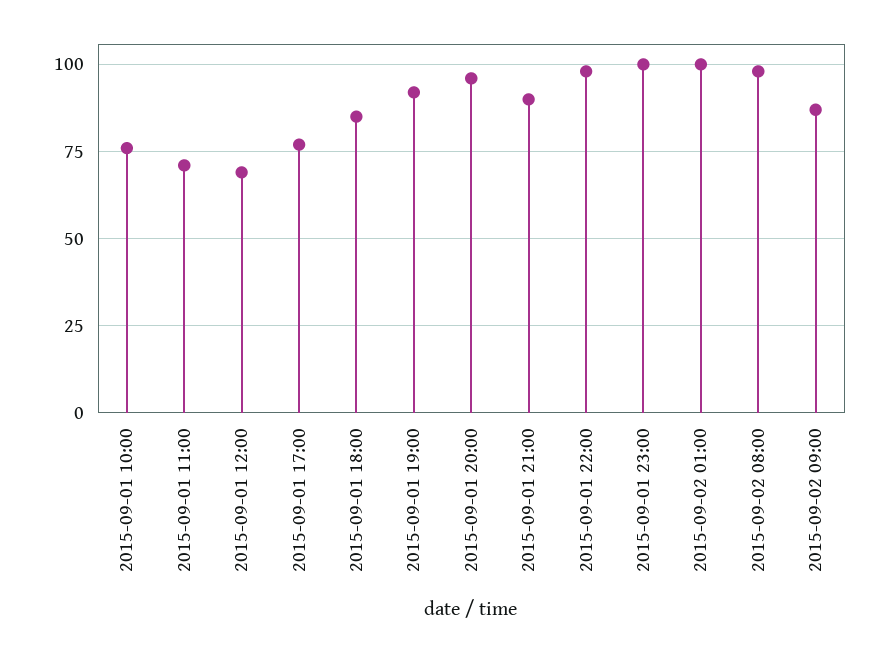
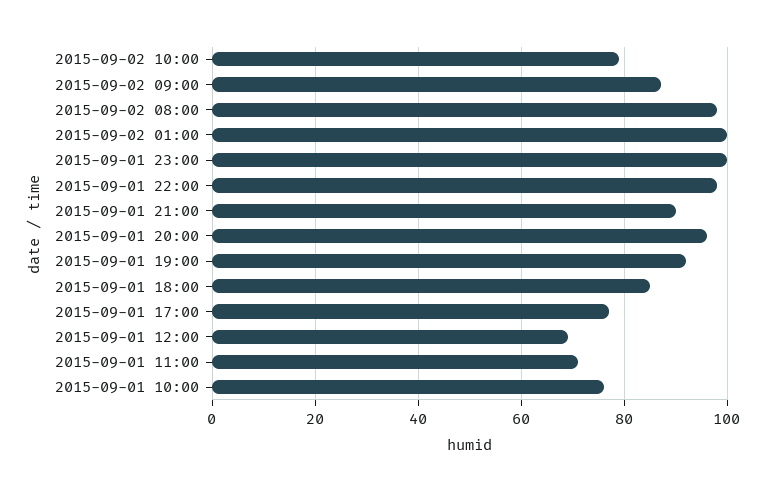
2015-09-02 10:00: none -> 80

